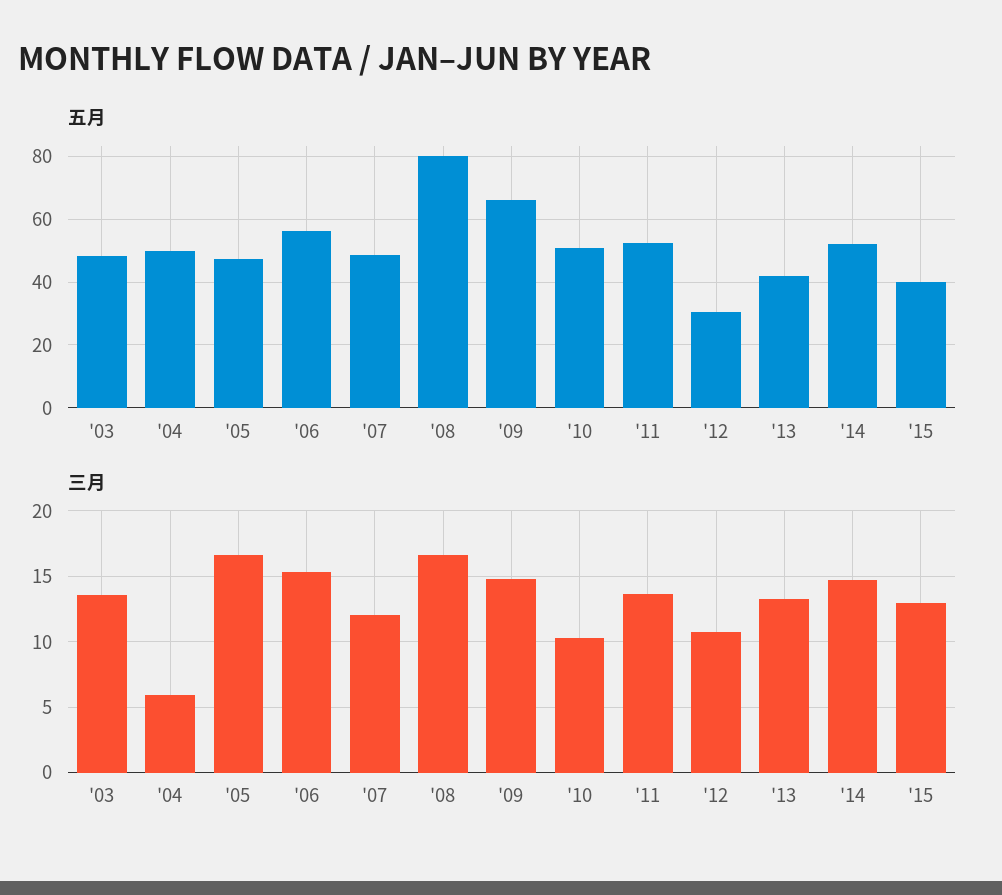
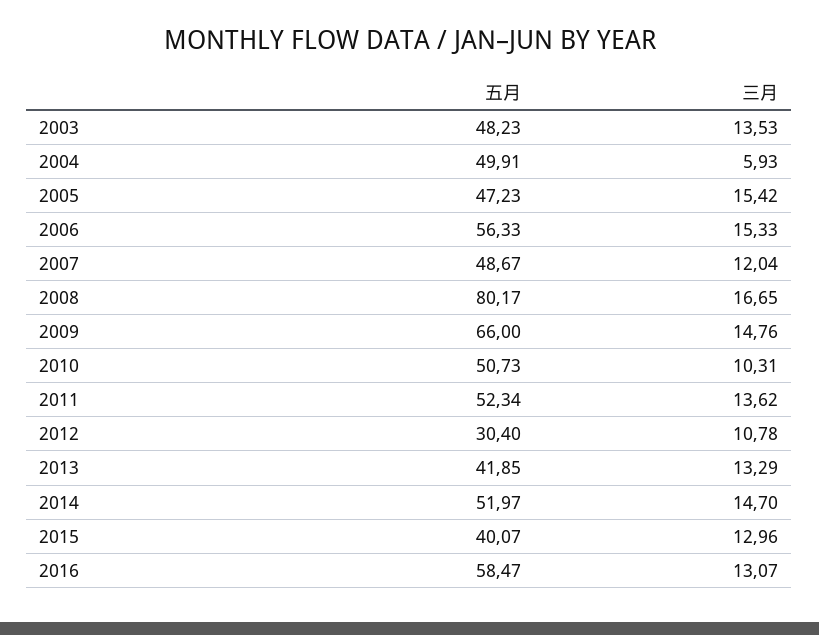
三月, '05: 16.5 -> 15.42
五月, 2016: none -> 58.47
三月, 2016: none -> 13.07

